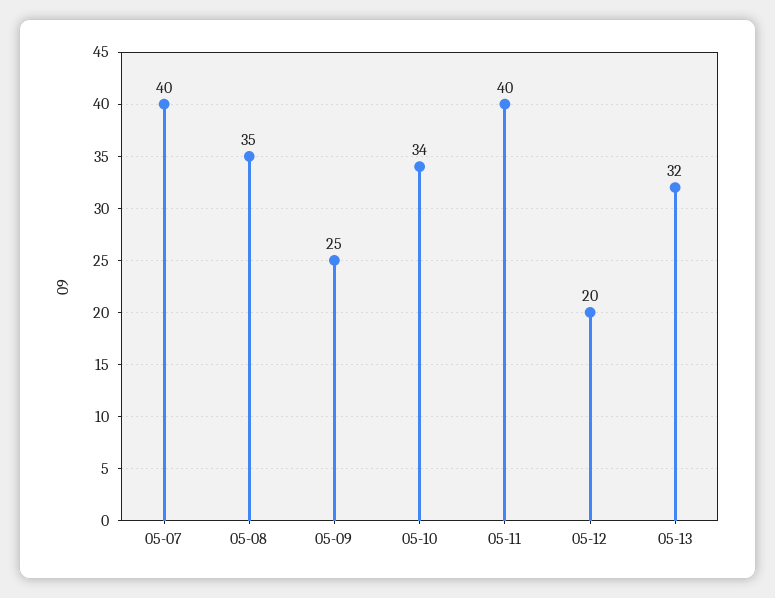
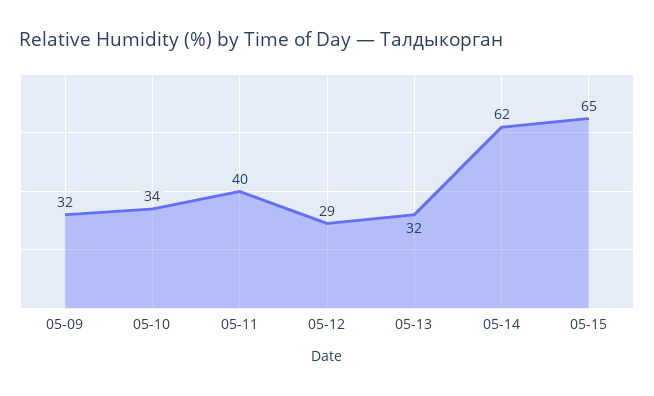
05-07: 40 -> none
05-08: 35 -> none
05-09: 25 -> 32
05-12: 20 -> 29
05-14: none -> 62
05-15: none -> 65

